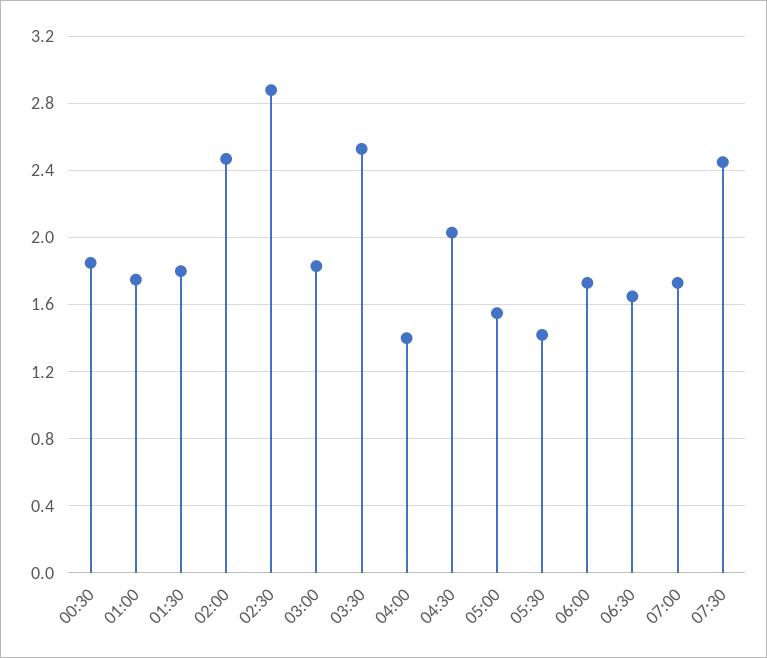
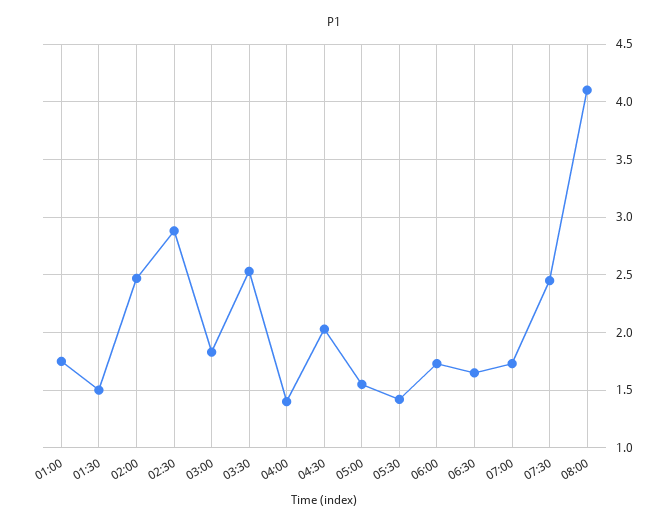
00:30: 1.85 -> none
01:30: 1.8 -> 1.5
08:00: none -> 4.1

